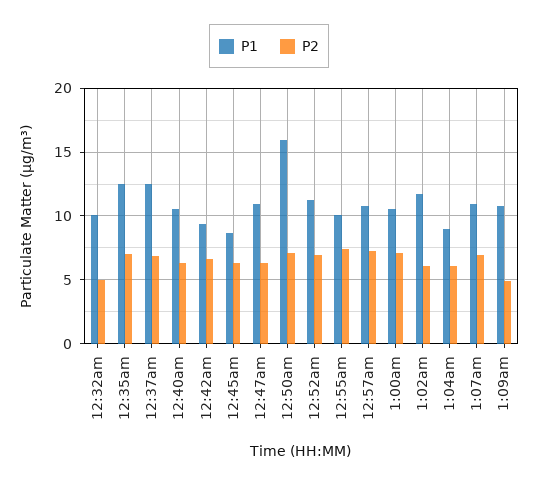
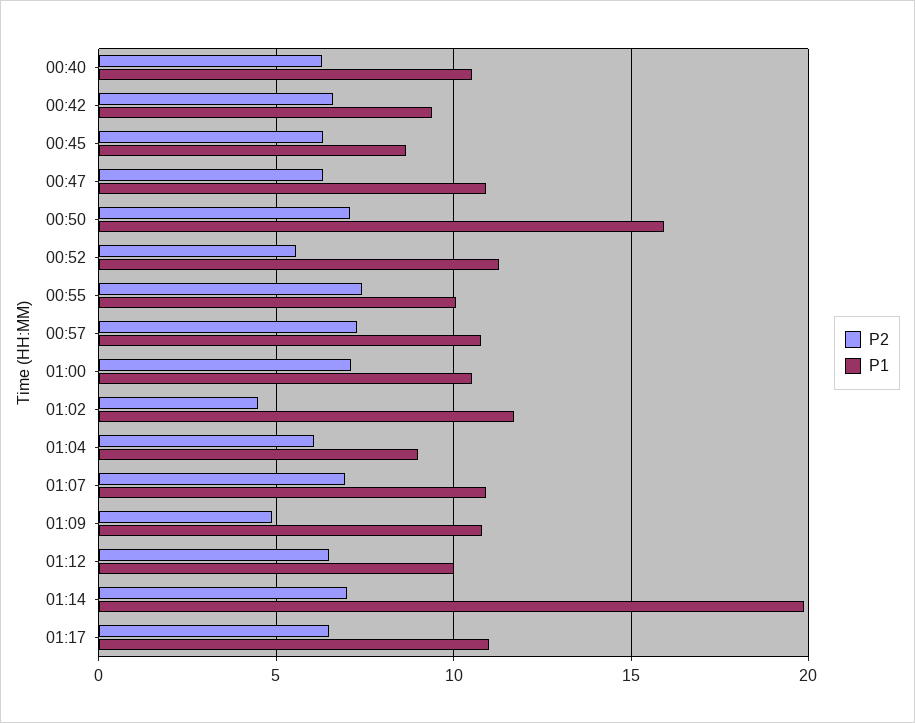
P1, 12:32am: 10 -> none
P2, 12:32am: 5 -> none
P1, 12:35am: 12.5 -> none
P2, 12:35am: 7 -> none
P1, 12:37am: 12.5 -> none
P2, 12:37am: 7 -> none
P2, 12:52am: 7 -> 5.5
P2, 1:02am: 6 -> 4.5
P2, 01:12: none -> 6.5
P1, 01:12: none -> 10
P2, 01:14: none -> 7
P1, 01:14: none -> 20
P2, 01:17: none -> 6.5
P1, 01:17: none -> 11

